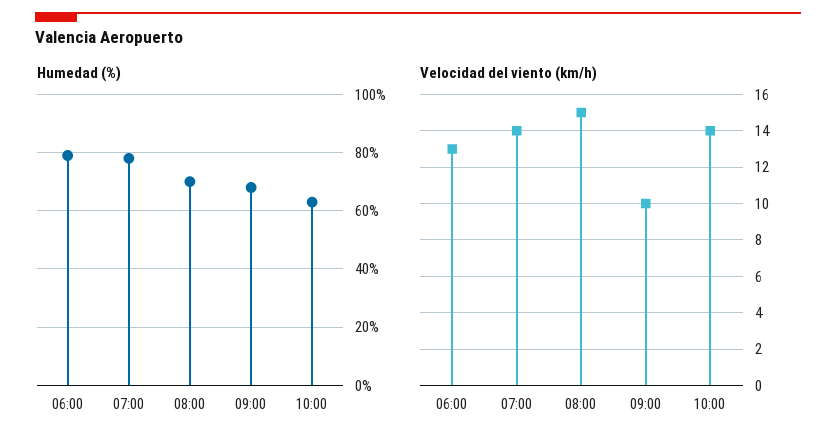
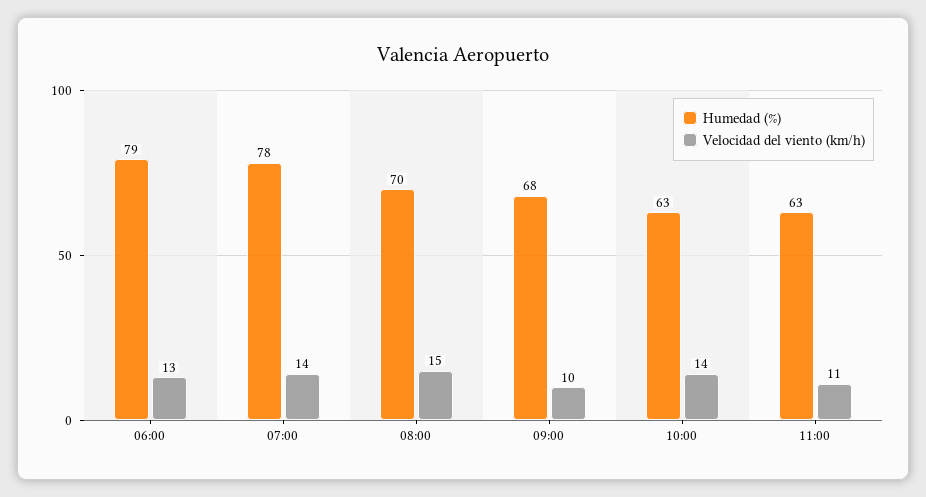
Humedad (%), 11:00: none -> 63
Velocidad del viento (km/h), 11:00: none -> 11

